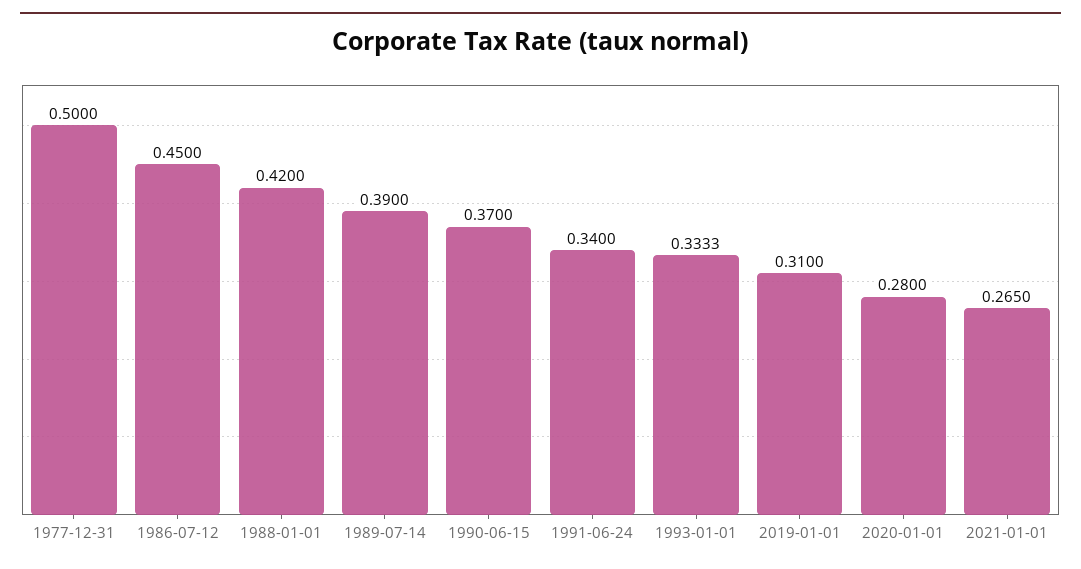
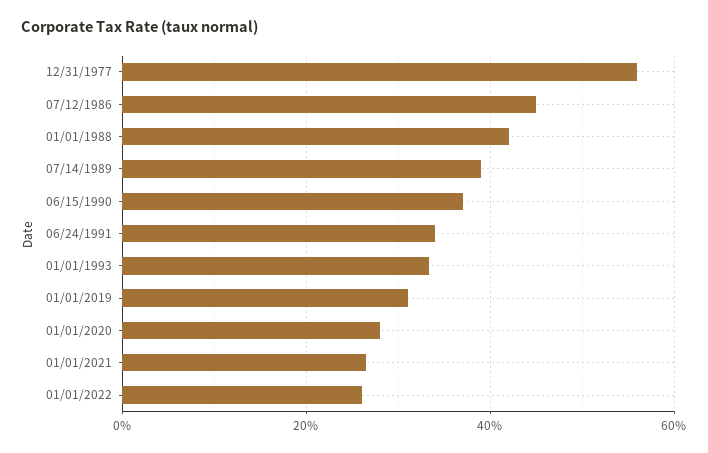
1977-12-31: 0.5 -> 0.56
01/01/2022: none -> 0.26

